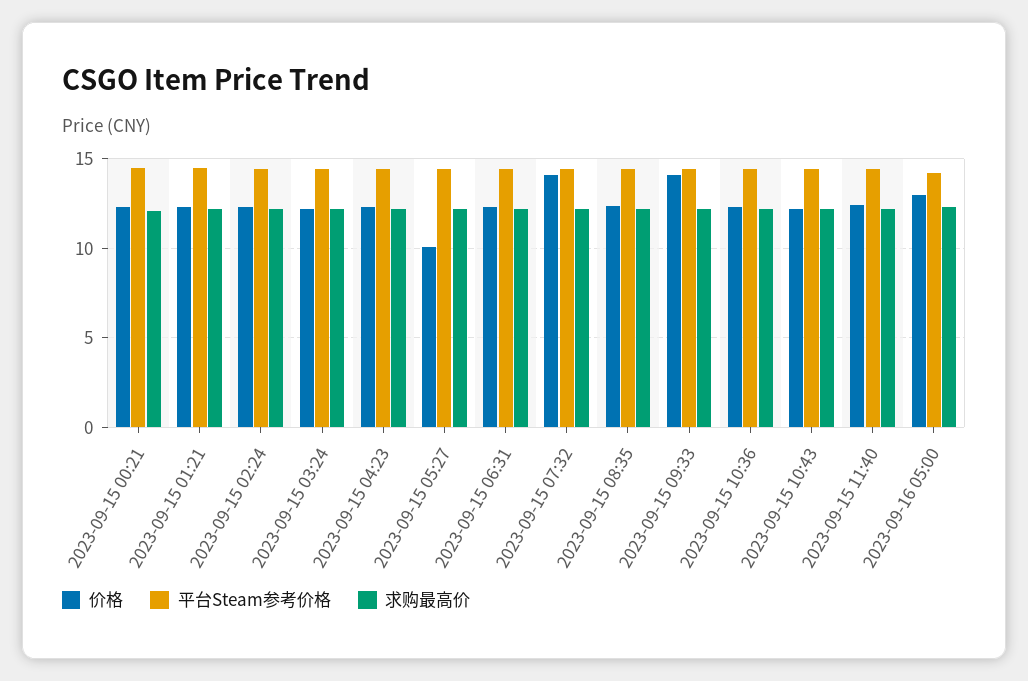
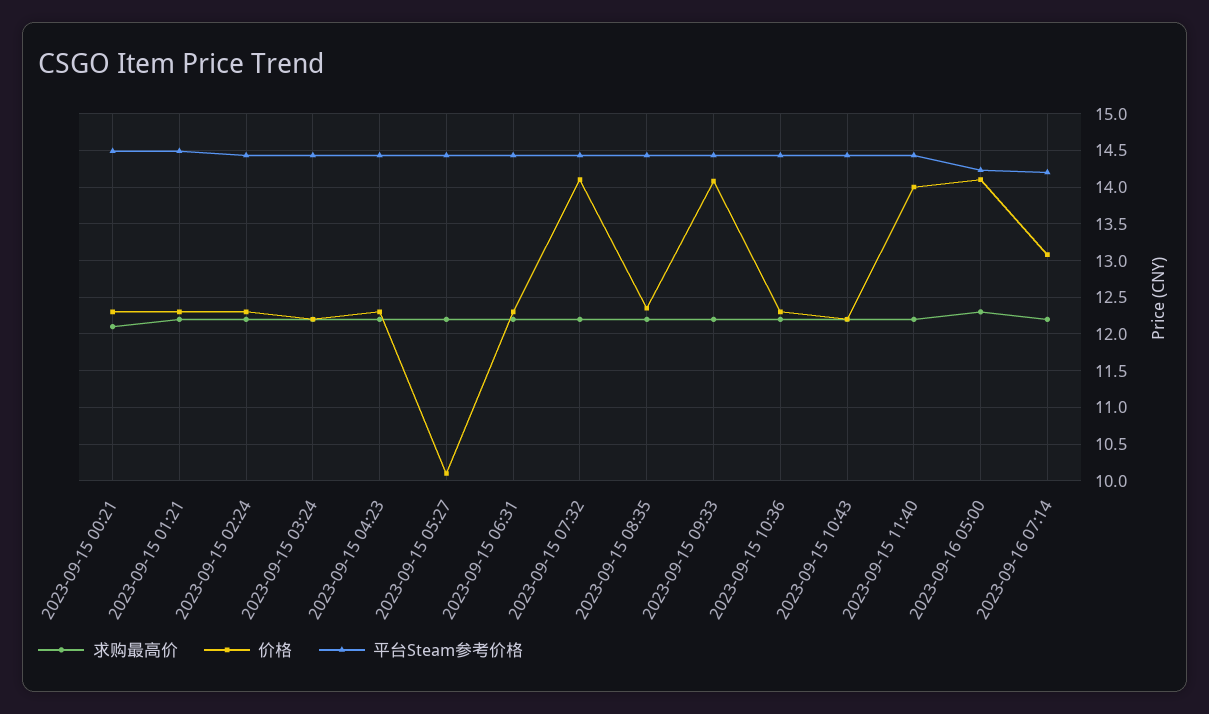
价格, 2023-09-15 11:40: 12.5 -> 14
价格, 2023-09-16 05:00: 13 -> 14.1
求购最高价, 2023-09-16 07:14: none -> 12.2
价格, 2023-09-16 07:14: none -> 13.1
平台Steam参考价格, 2023-09-16 07:14: none -> 14.2

